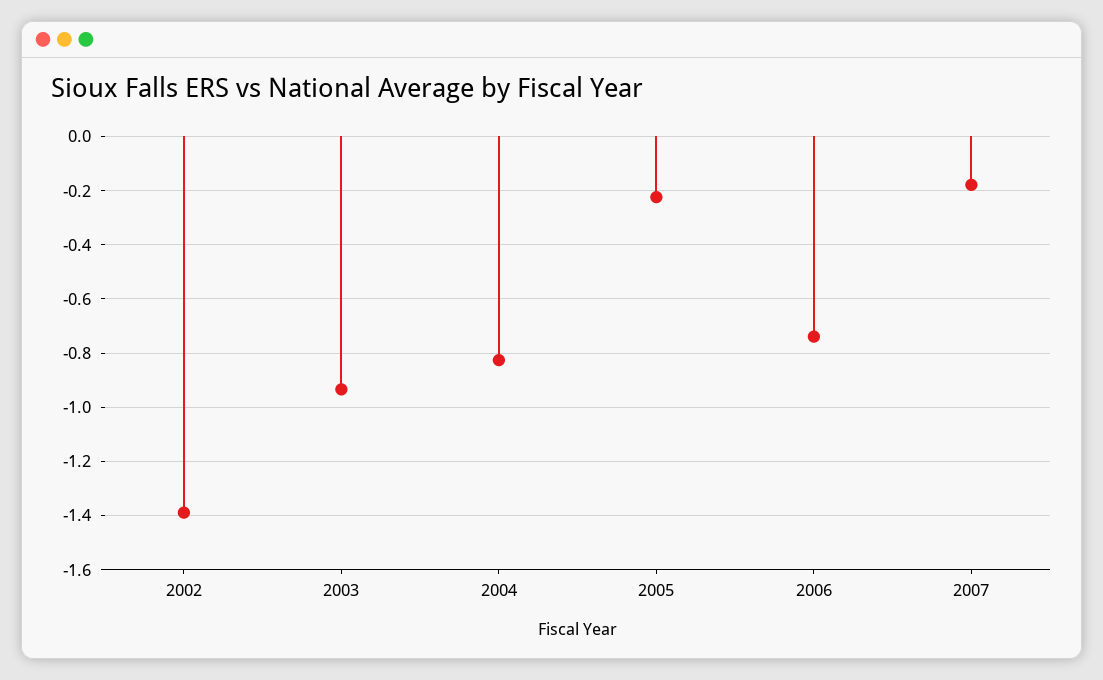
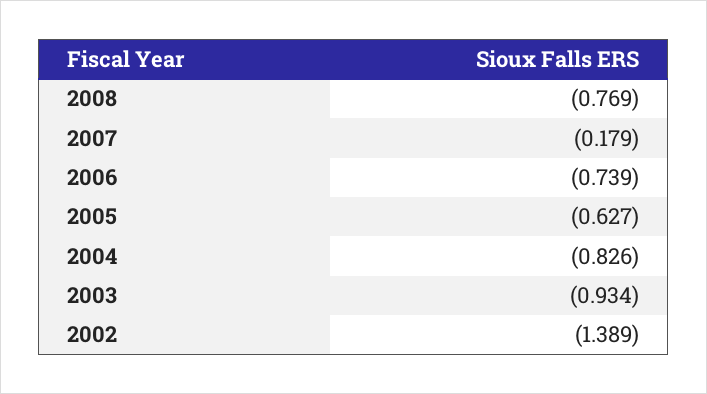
2005: -0.225 -> -0.627
2008: none -> -0.769

